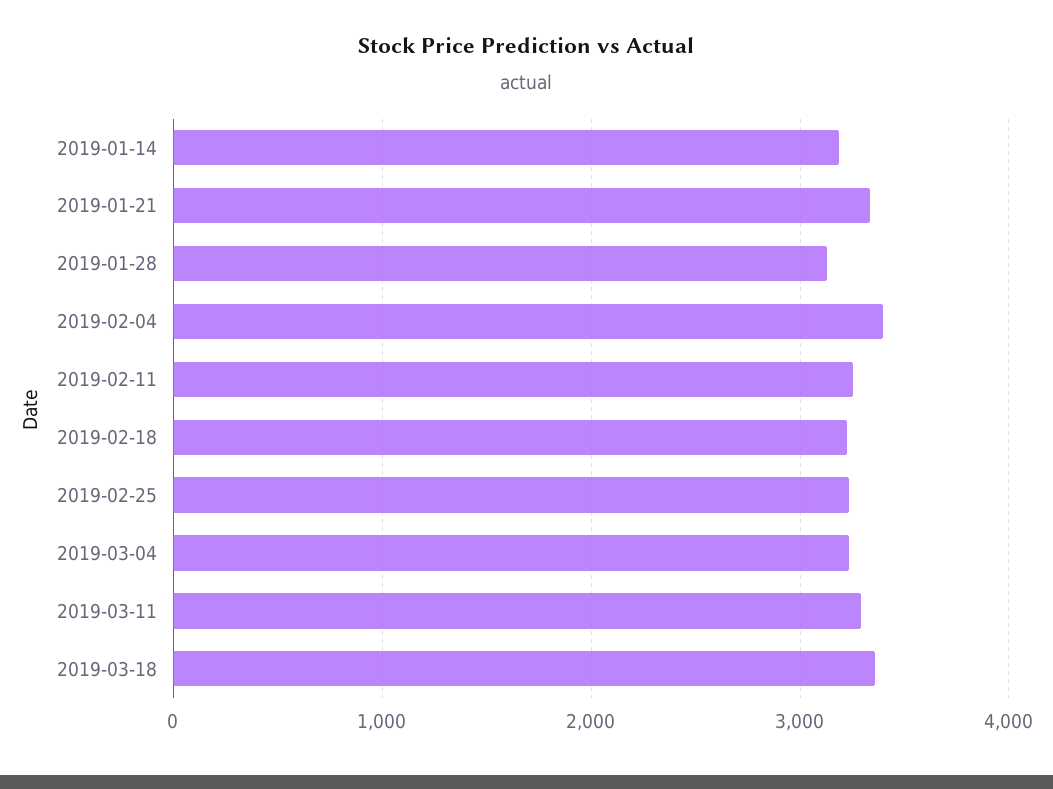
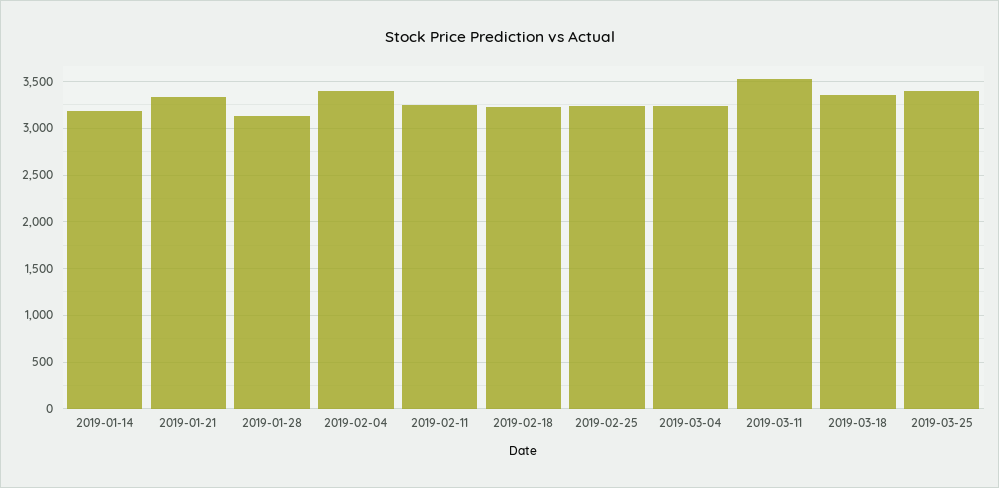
2019-03-11: 3300 -> 3500
2019-03-25: none -> 3400

